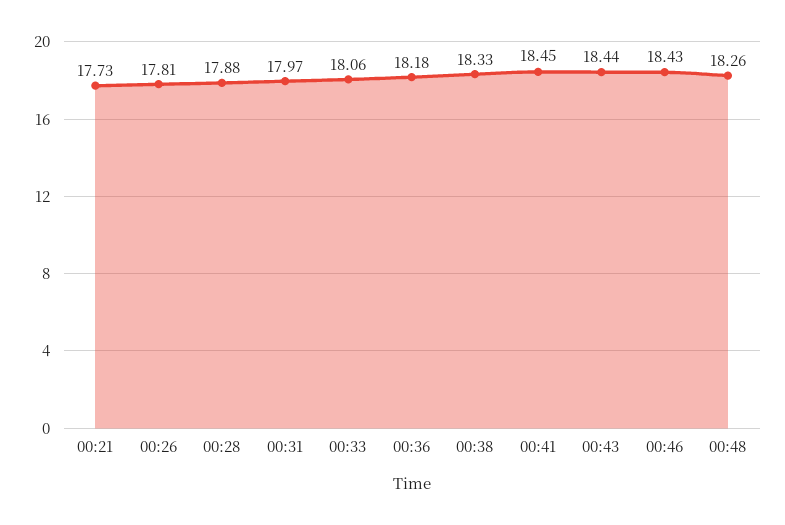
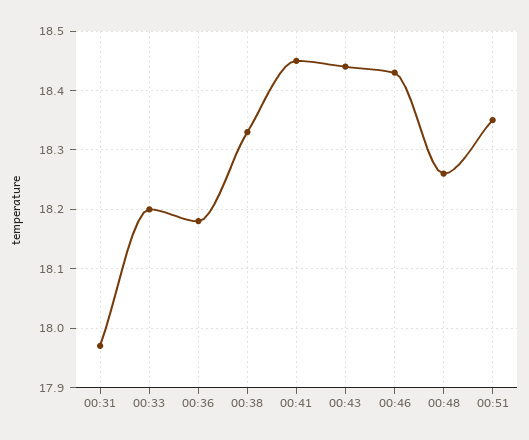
00:21: 17.73 -> none
00:26: 17.81 -> none
00:28: 17.88 -> none
00:33: 18.06 -> 18.2
00:51: none -> 18.35

